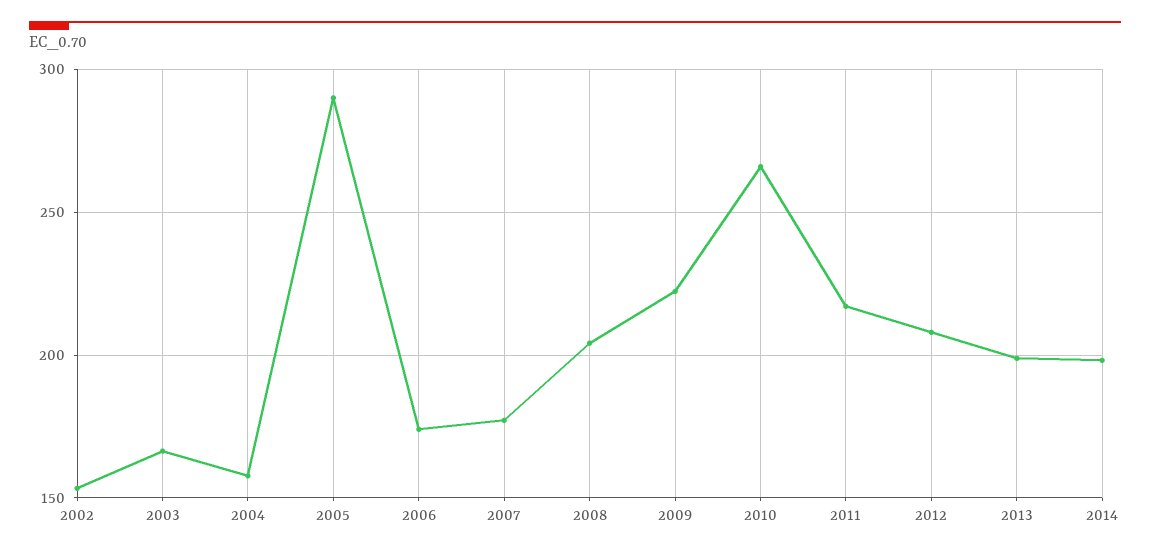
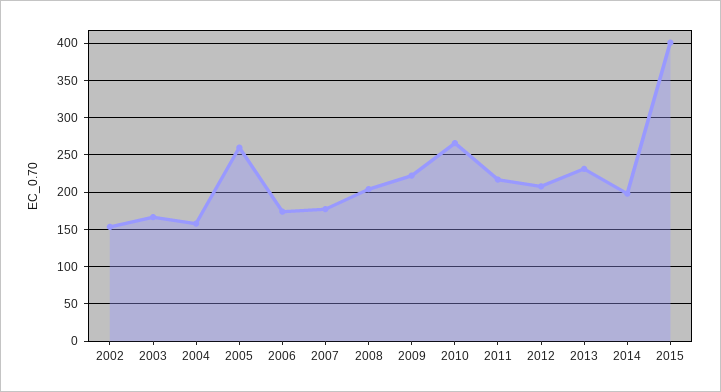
2005: 290 -> 260
2013: 200 -> 230
2015: none -> 400

